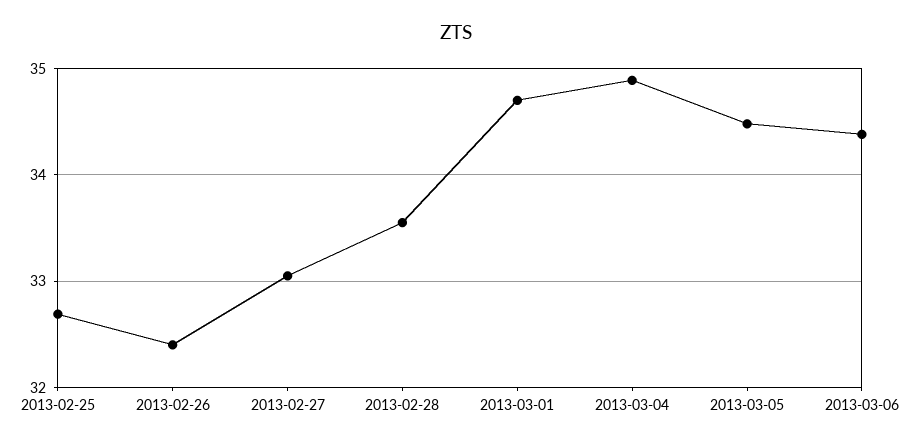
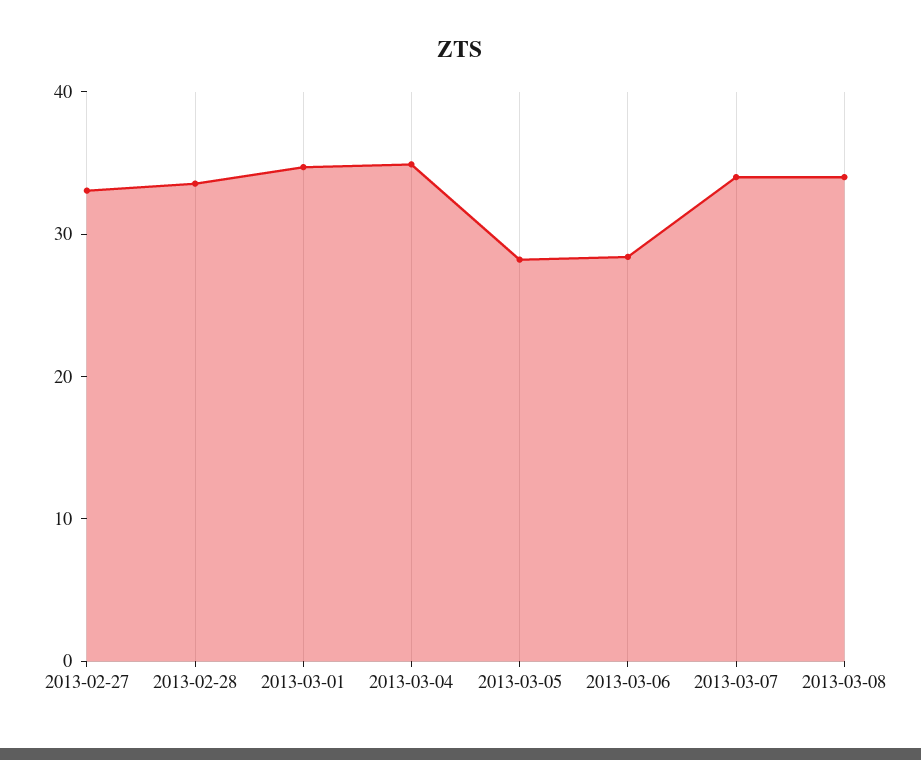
2013-02-25: 32.7 -> none
2013-02-26: 32.4 -> none
2013-03-05: 34.5 -> 28
2013-03-06: 34.4 -> 28
2013-03-07: none -> 34
2013-03-08: none -> 34

